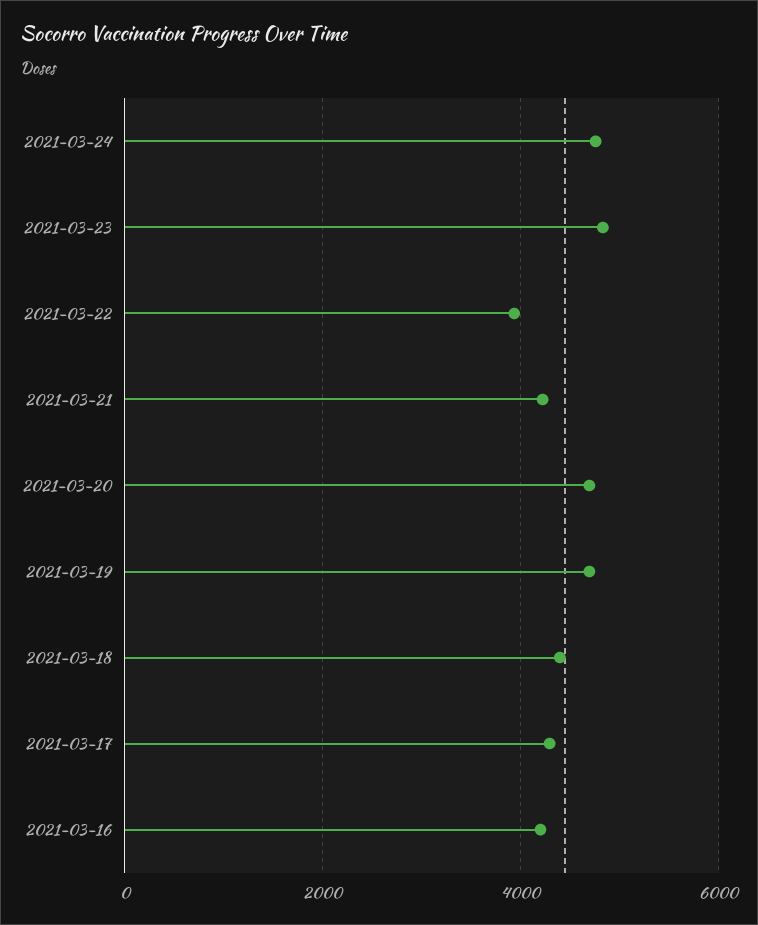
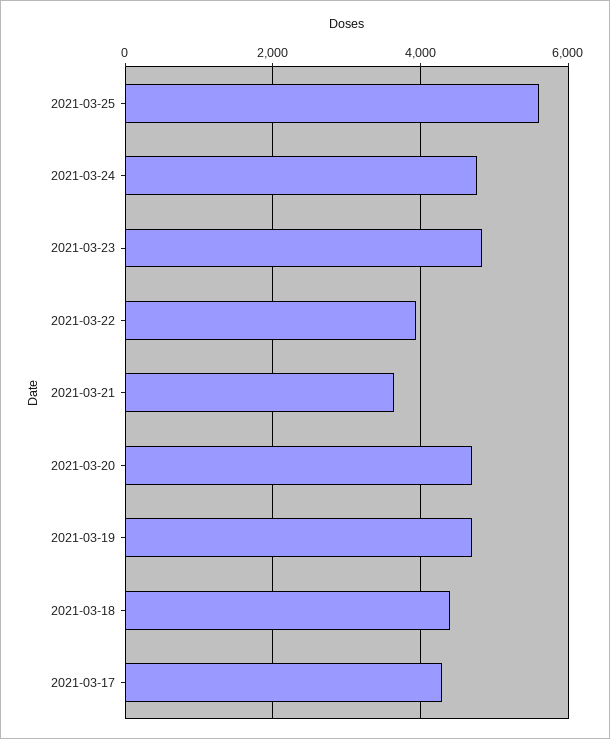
2021-03-21: 4200 -> 3600
2021-03-16: 4200 -> none
2021-03-25: none -> 5600

